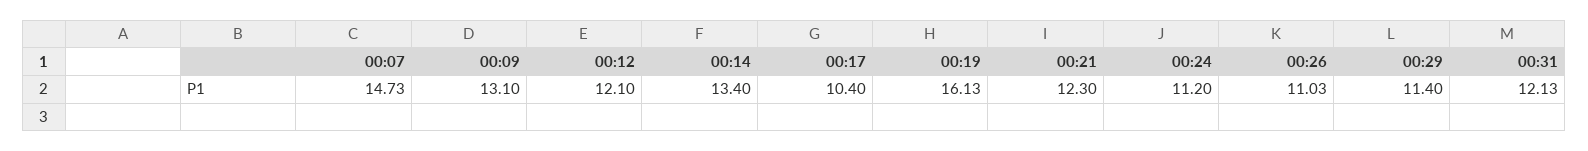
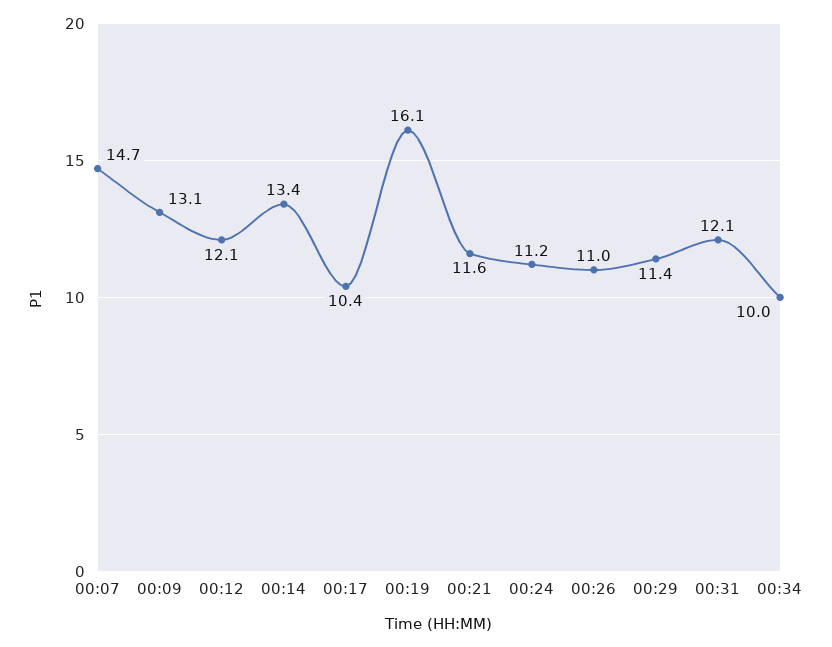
00:21: 12.3 -> 11.6
00:34: none -> 10

